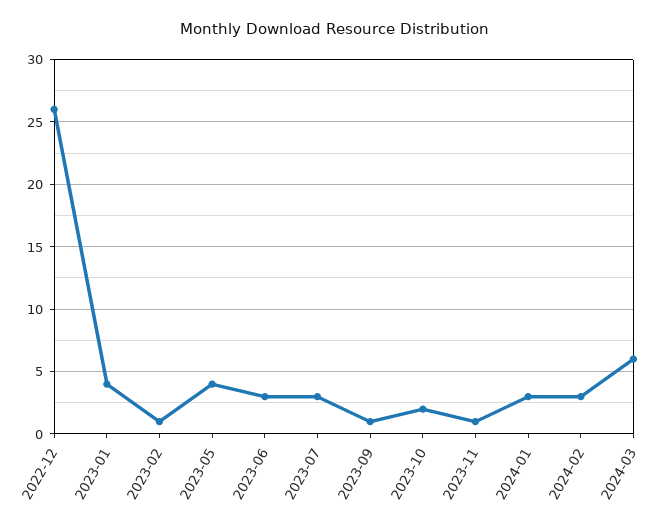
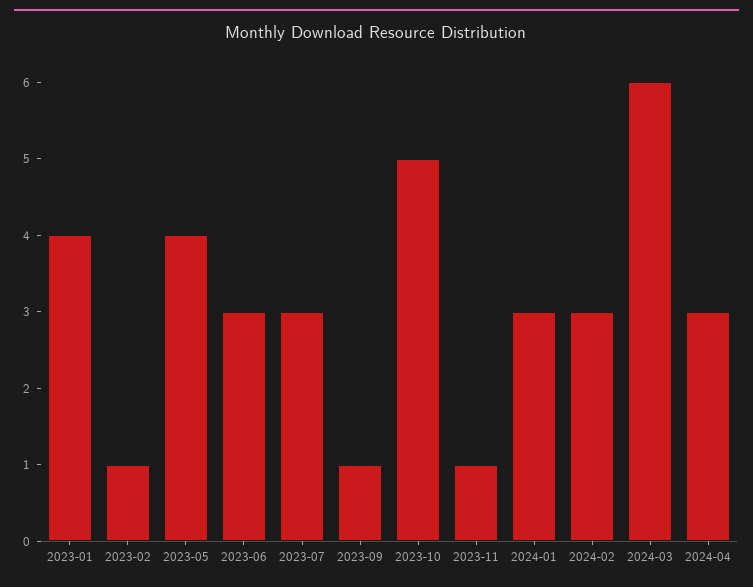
2022-12: 26 -> none
2023-10: 2 -> 5
2024-04: none -> 3

